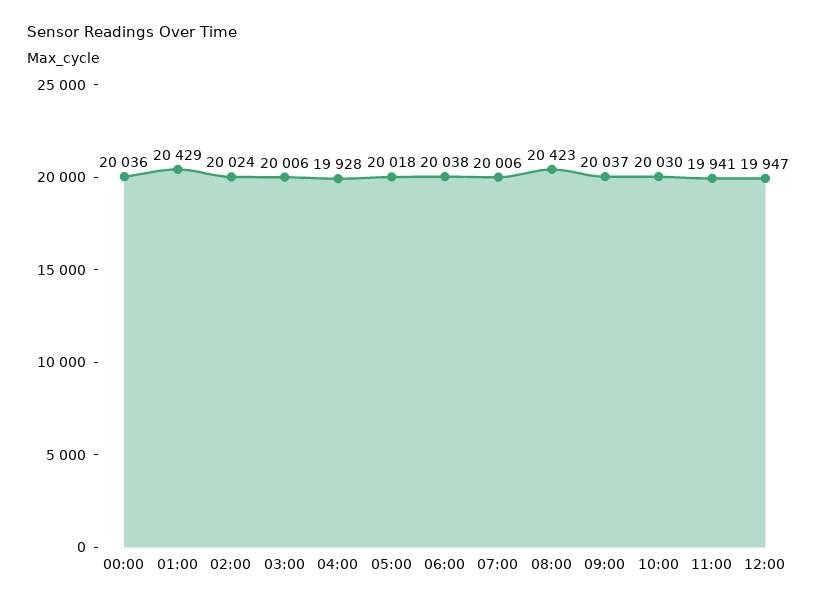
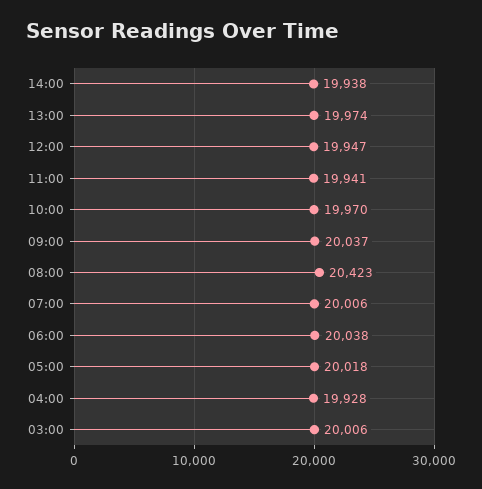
00:00: 20036 -> none
01:00: 20429 -> none
02:00: 20024 -> none
10:00: 20030 -> 19970
14:00: none -> 19938
13:00: none -> 19974

